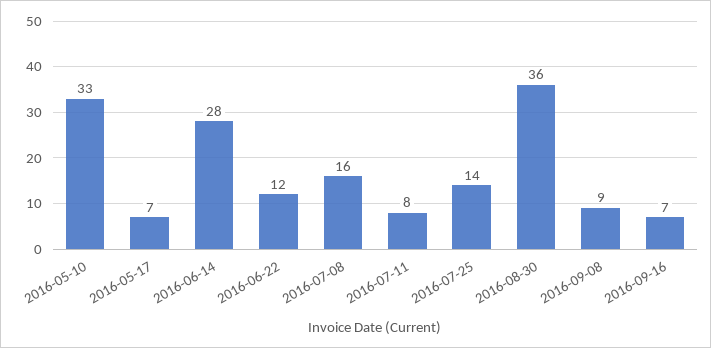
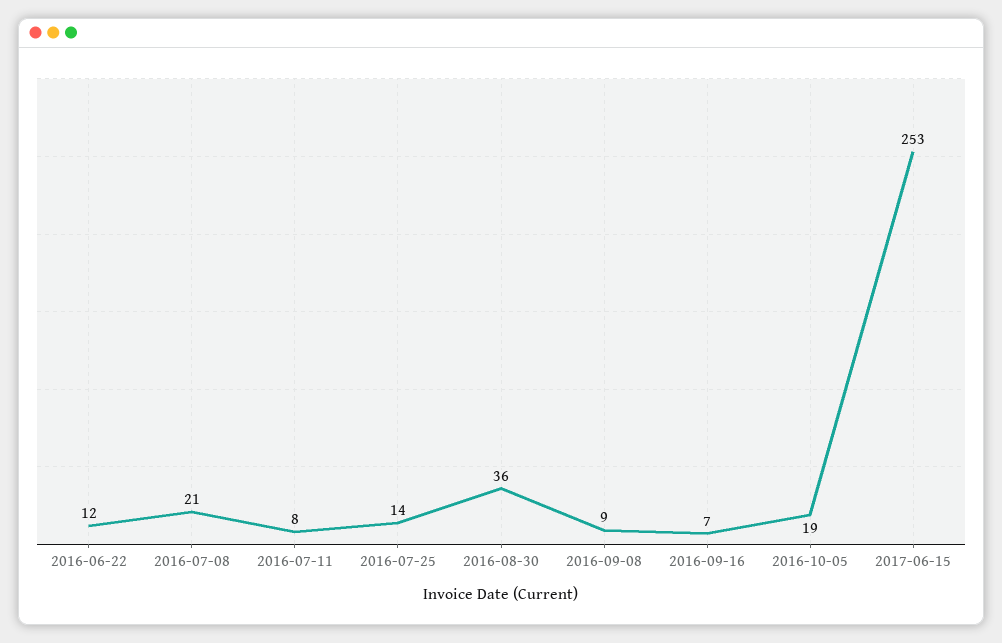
2016-05-10: 33 -> none
2016-05-17: 7 -> none
2016-06-14: 28 -> none
2016-07-08: 16 -> 21
2016-10-05: none -> 19
2017-06-15: none -> 253

